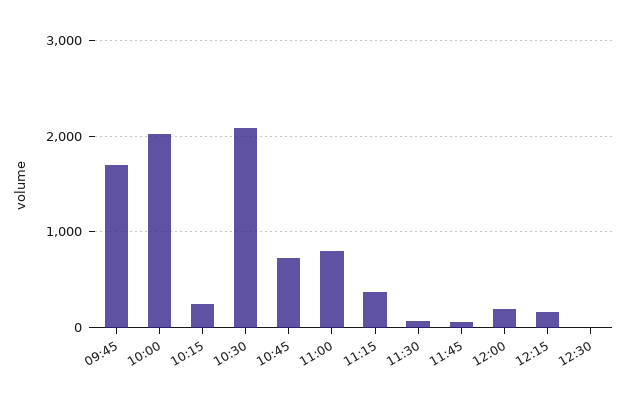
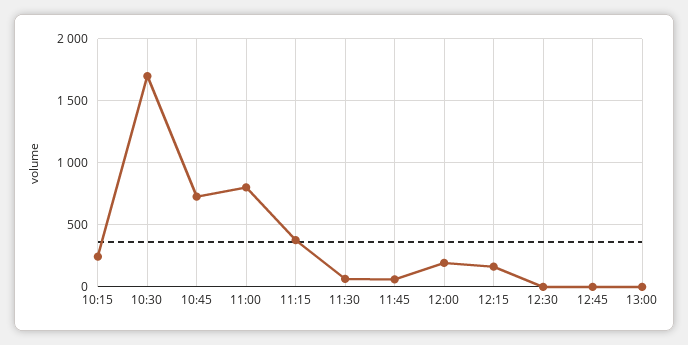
09:45: 1700 -> none
10:00: 2000 -> none
10:30: 2100 -> 1700
12:45: none -> 0
13:00: none -> 0

